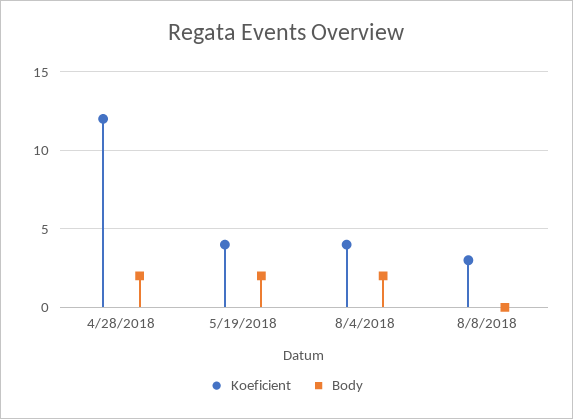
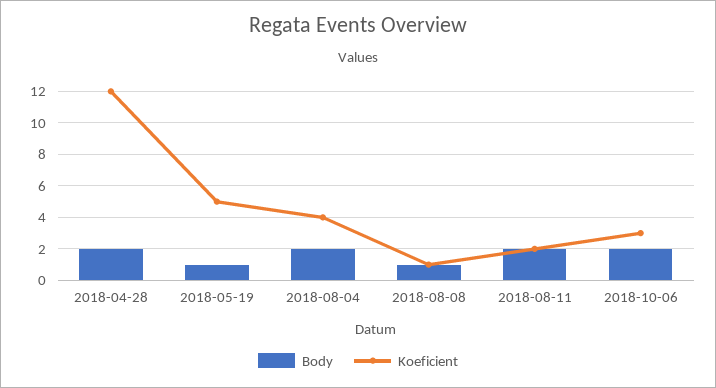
Koeficient, 5/19/2018: 4 -> 5
Body, 5/19/2018: 2 -> 1
Koeficient, 8/8/2018: 3 -> 1
Body, 8/8/2018: 0 -> 1
Body, 2018-08-11: none -> 2
Koeficient, 2018-08-11: none -> 2
Body, 2018-10-06: none -> 2
Koeficient, 2018-10-06: none -> 3

